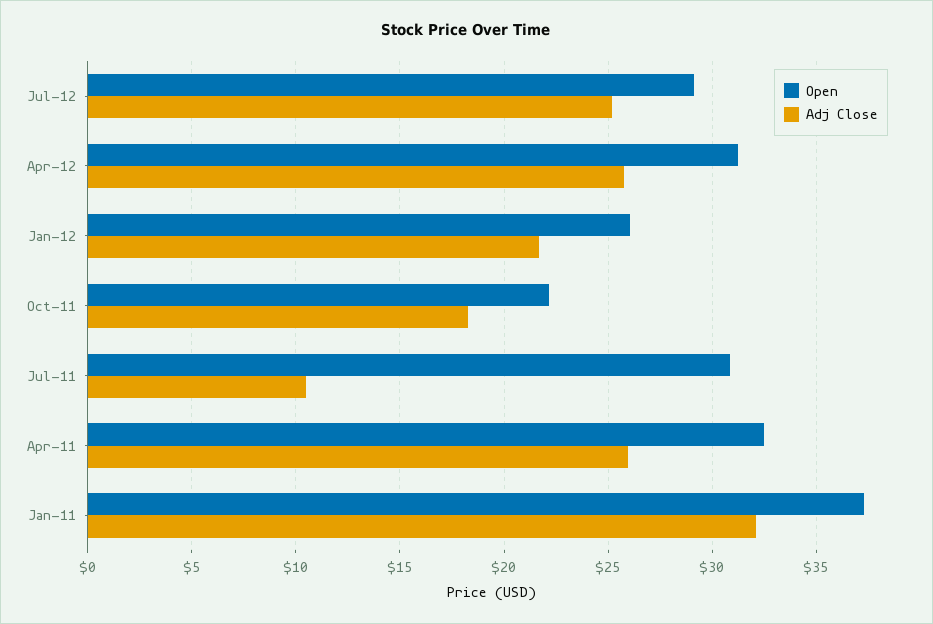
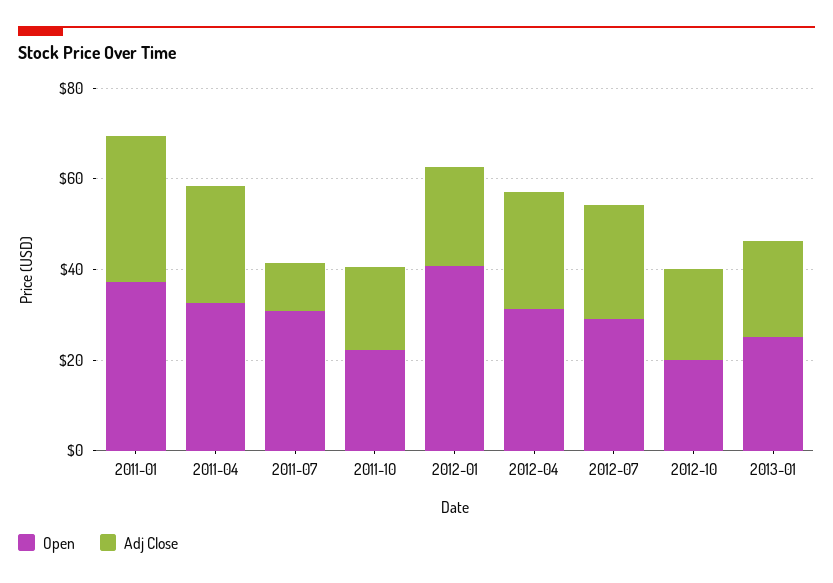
Open, Jan-12: 26 -> 40
Open, 2012-10: none -> 20
Adj Close, 2012-10: none -> 20
Open, 2013-01: none -> 25
Adj Close, 2013-01: none -> 20

